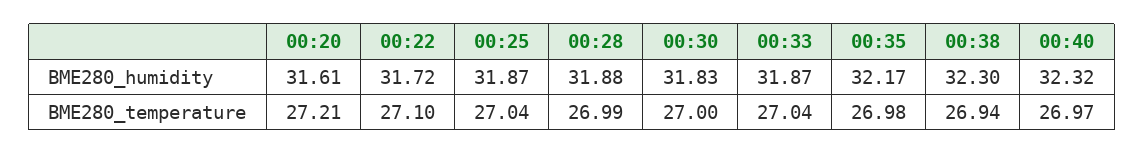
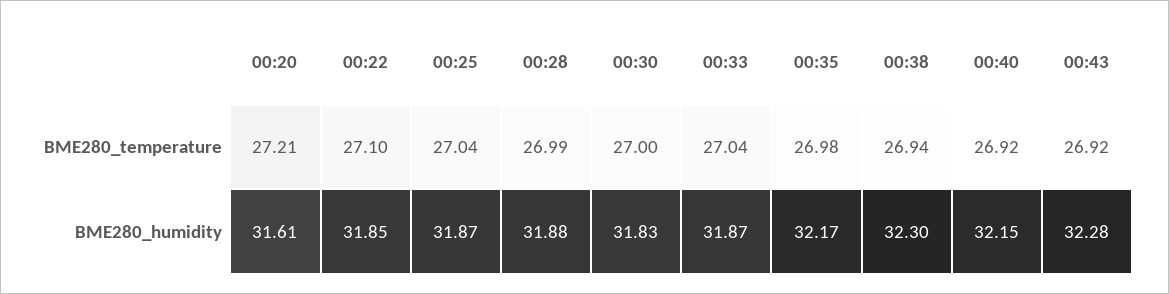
00:22, BME280_humidity: 31.72 -> 31.85
00:40, BME280_humidity: 32.32 -> 32.15
00:40, BME280_temperature: 26.97 -> 26.92
00:43, BME280_temperature: none -> 26.92
00:43, BME280_humidity: none -> 32.28

